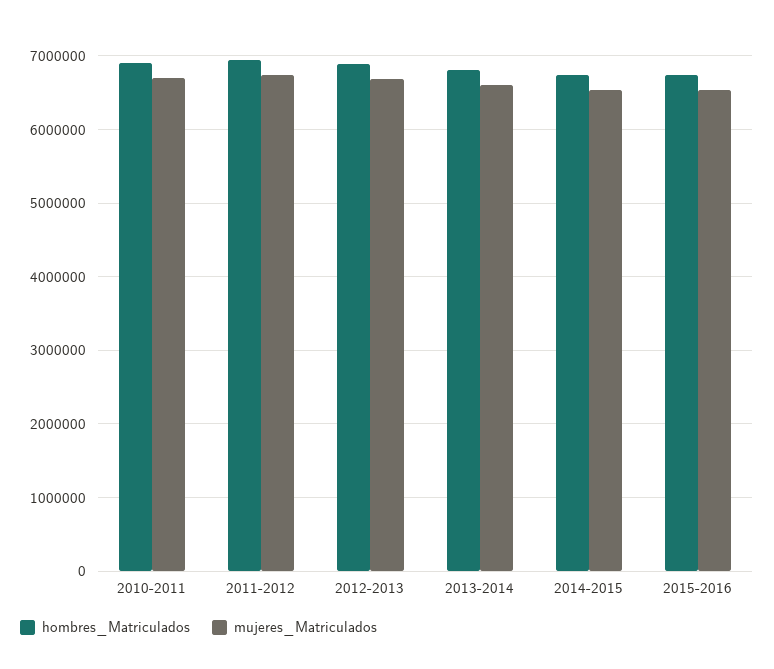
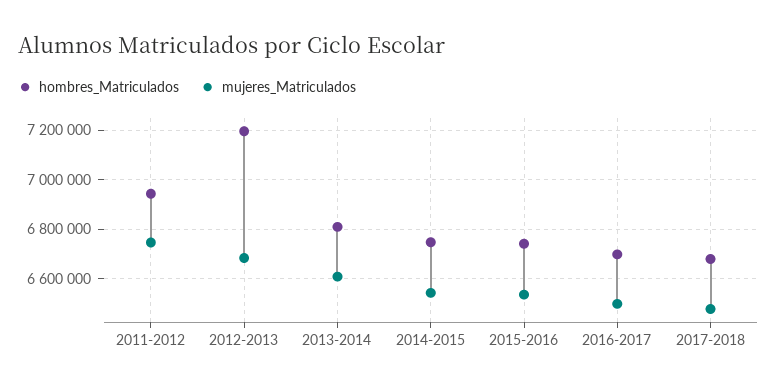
hombres_Matriculados, 2010-2011: 6900000 -> none
mujeres_Matriculados, 2010-2011: 6700000 -> none
hombres_Matriculados, 2012-2013: 6900000 -> 7200000
hombres_Matriculados, 2016-2017: none -> 6700000
mujeres_Matriculados, 2016-2017: none -> 6500000
hombres_Matriculados, 2017-2018: none -> 6675000
mujeres_Matriculados, 2017-2018: none -> 6475000

